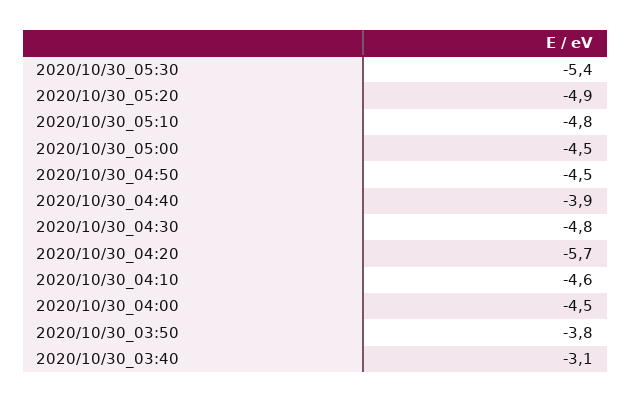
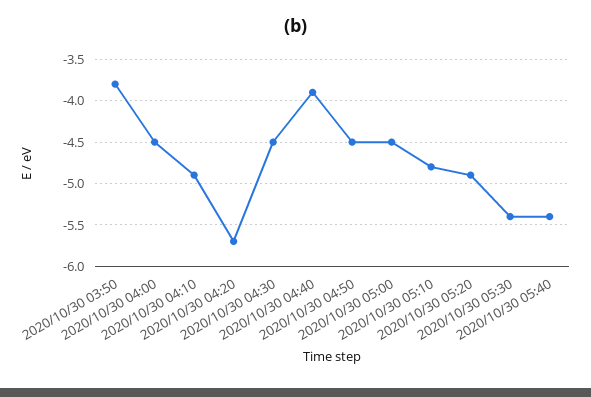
2020/10/30_04:30: -4.8 -> -4.5
2020/10/30_04:10: -4.6 -> -4.9
2020/10/30_03:40: -3.1 -> none
2020/10/30 05:40: none -> -5.4

